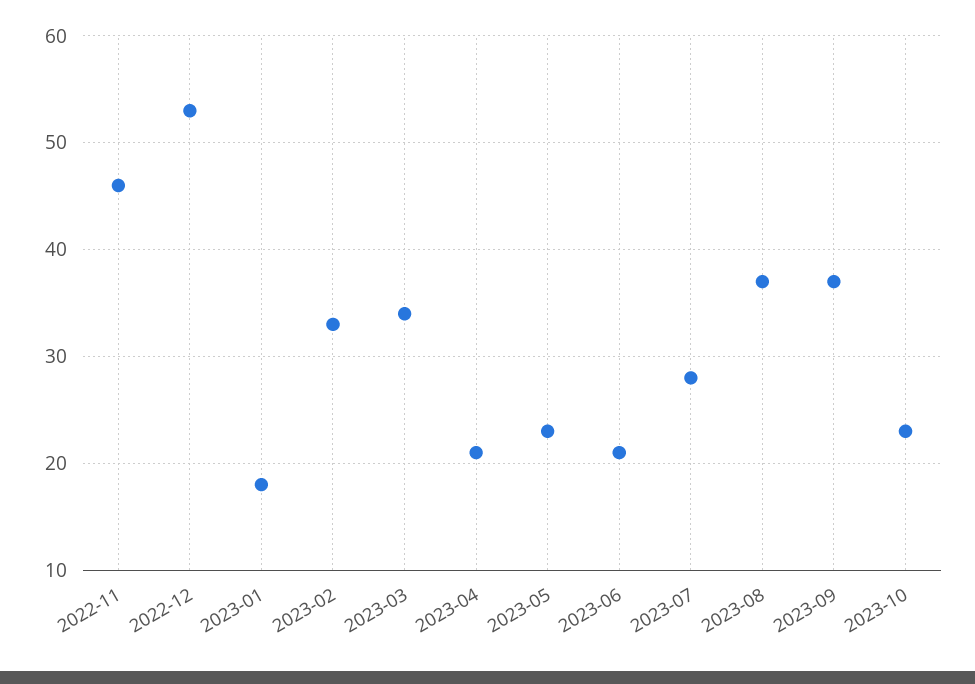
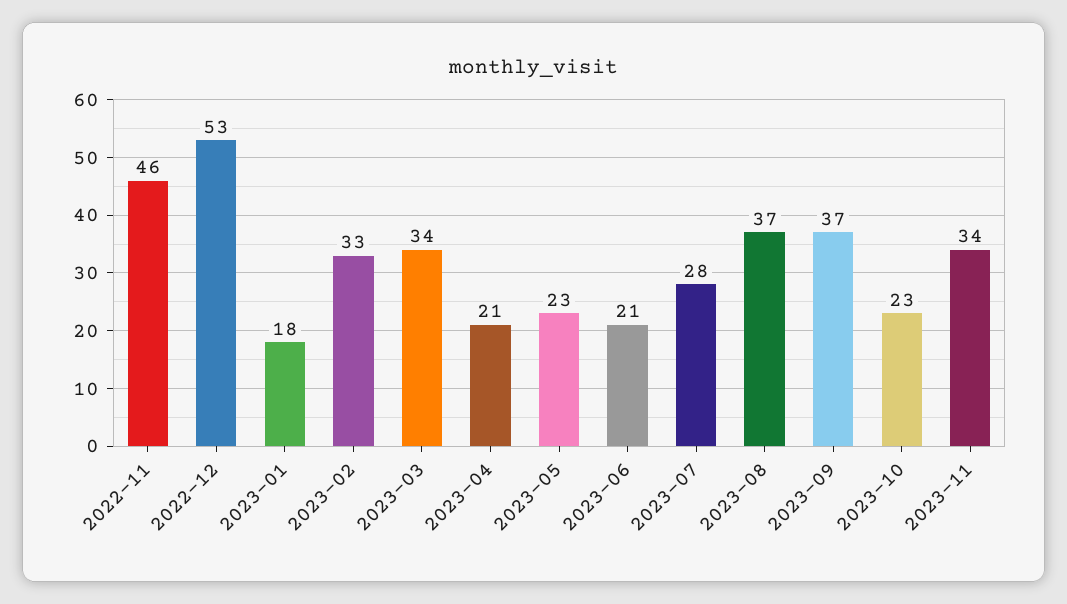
2023-11: none -> 34

